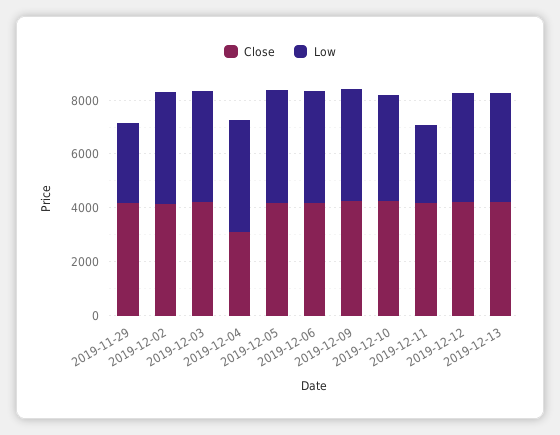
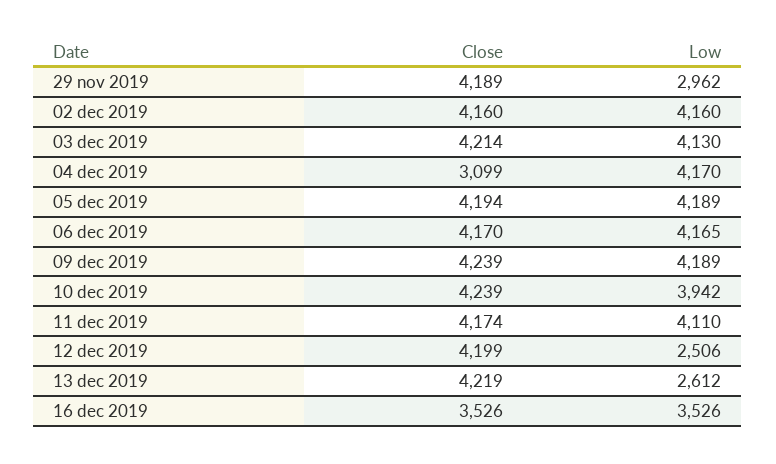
Low, 2019-12-11: 3000 -> 4110
Low, 2019-12-12: 4000 -> 2506
Low, 2019-12-13: 4000 -> 2612
Close, 16 dec 2019: none -> 3526
Low, 16 dec 2019: none -> 3526

